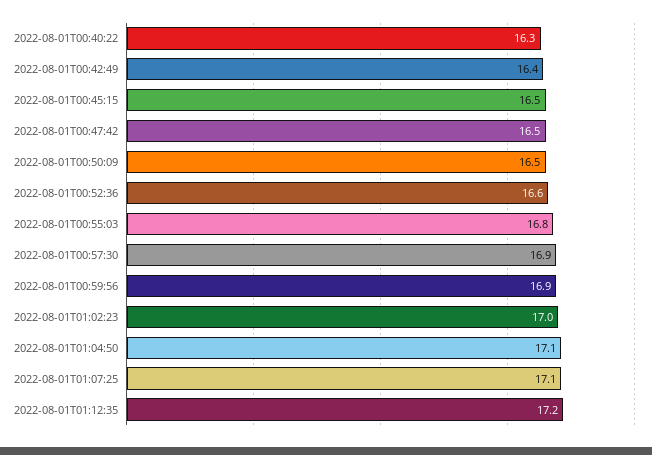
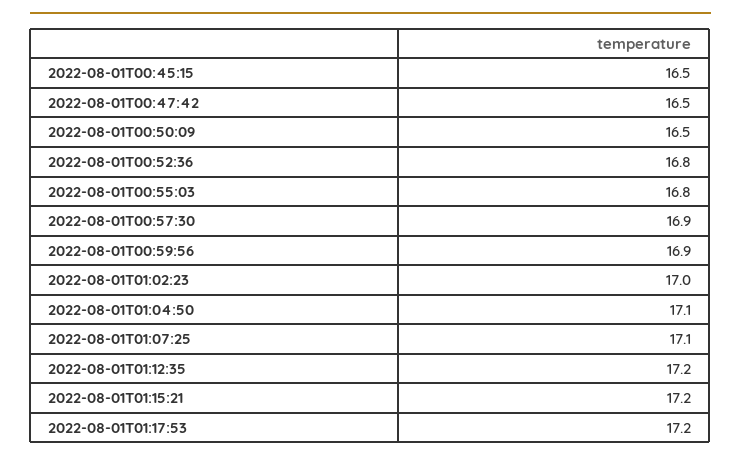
2022-08-01T00:40:22: 16.3 -> none
2022-08-01T00:42:49: 16.4 -> none
2022-08-01T00:52:36: 16.6 -> 16.8
2022-08-01T01:15:21: none -> 17.2
2022-08-01T01:17:53: none -> 17.2

